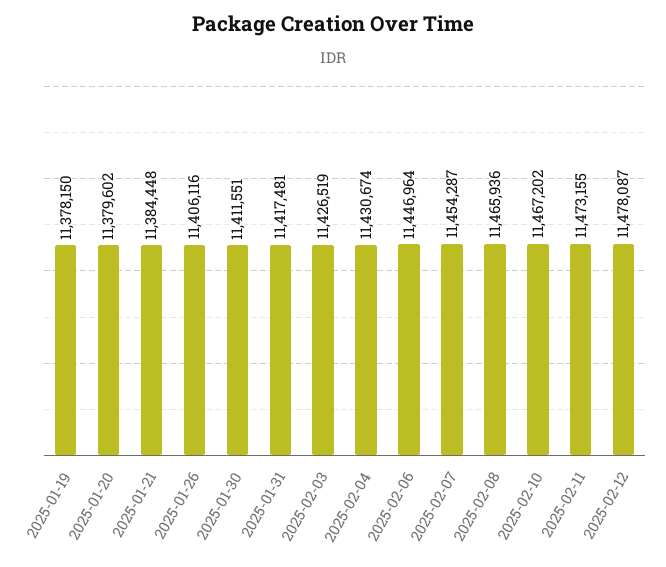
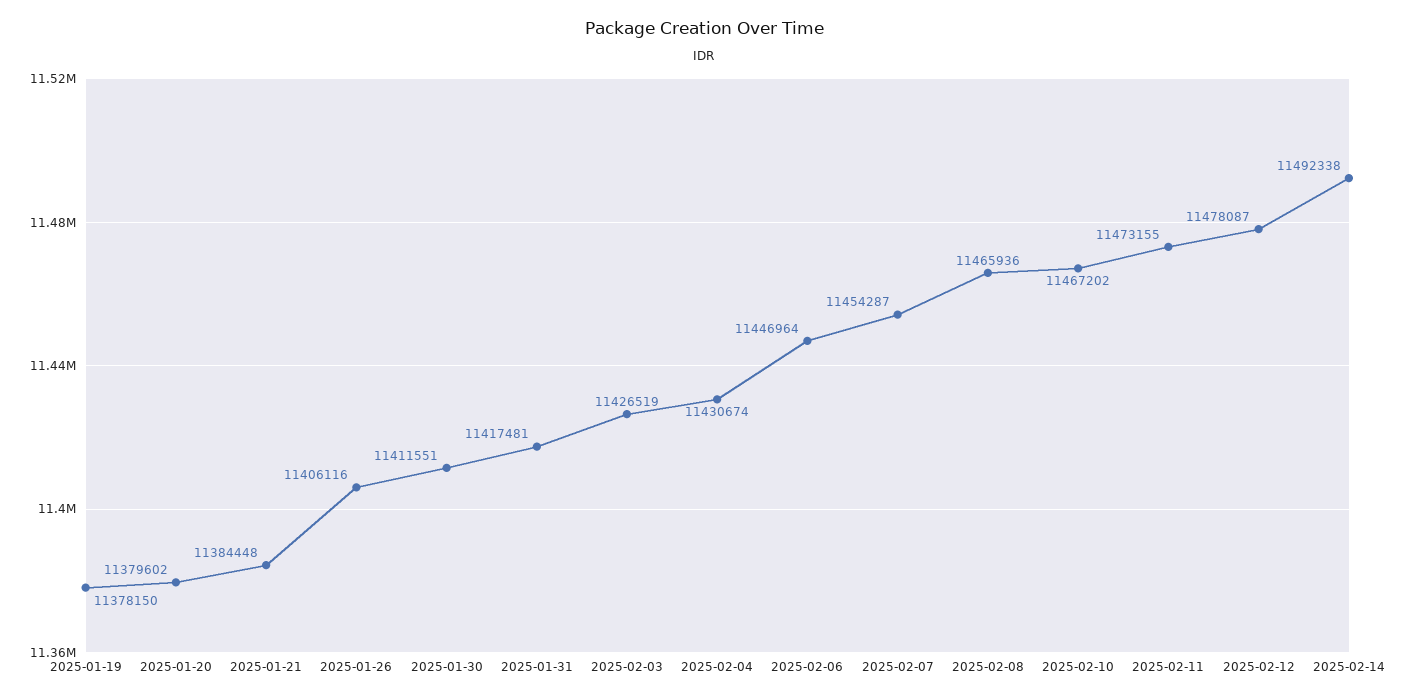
2025-02-14: none -> 11492338

